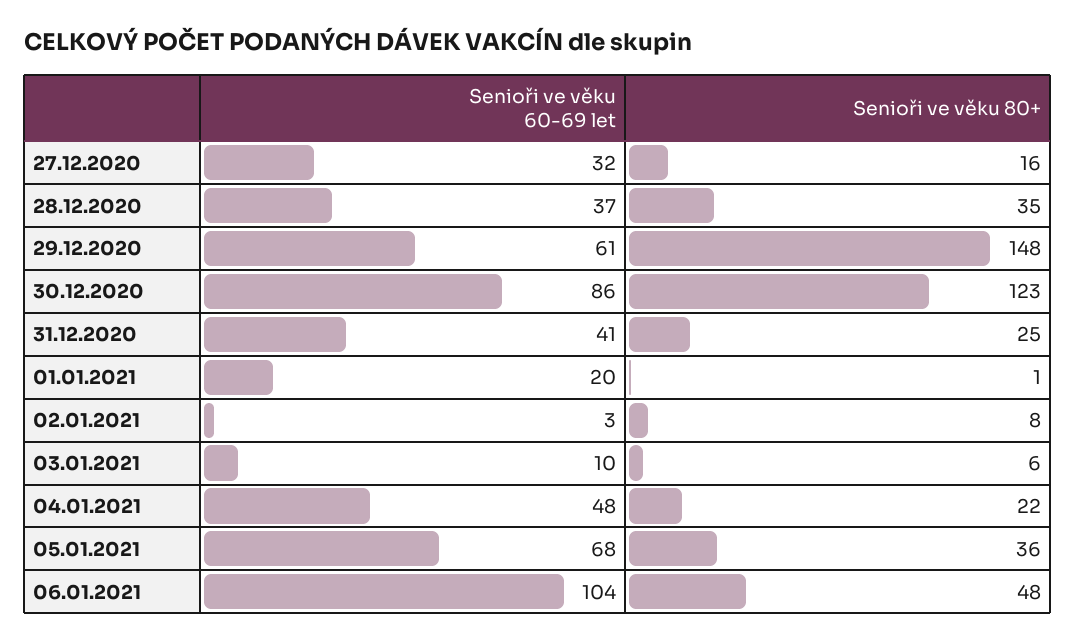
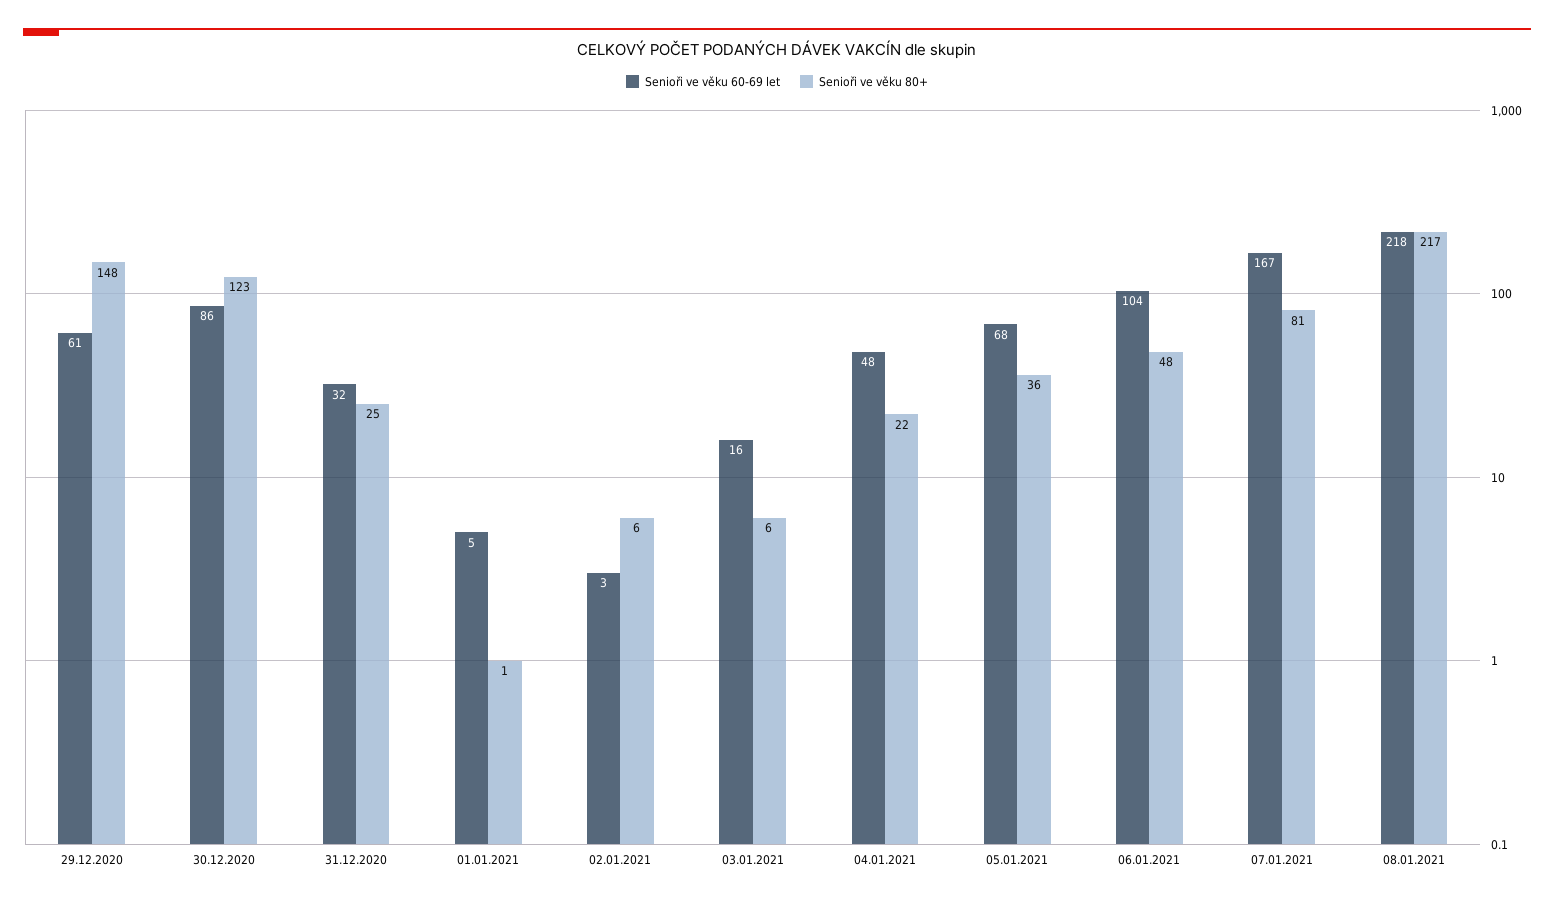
Senioři ve věku 60-69 let, 27.12.2020: 32 -> none
Senioři ve věku 80+, 27.12.2020: 16 -> none
Senioři ve věku 60-69 let, 28.12.2020: 37 -> none
Senioři ve věku 80+, 28.12.2020: 35 -> none
Senioři ve věku 60-69 let, 31.12.2020: 41 -> 32
Senioři ve věku 60-69 let, 01.01.2021: 20 -> 5
Senioři ve věku 80+, 02.01.2021: 8 -> 6
Senioři ve věku 60-69 let, 03.01.2021: 10 -> 16
Senioři ve věku 60-69 let, 07.01.2021: none -> 167
Senioři ve věku 80+, 07.01.2021: none -> 81
Senioři ve věku 60-69 let, 08.01.2021: none -> 218
Senioři ve věku 80+, 08.01.2021: none -> 217

